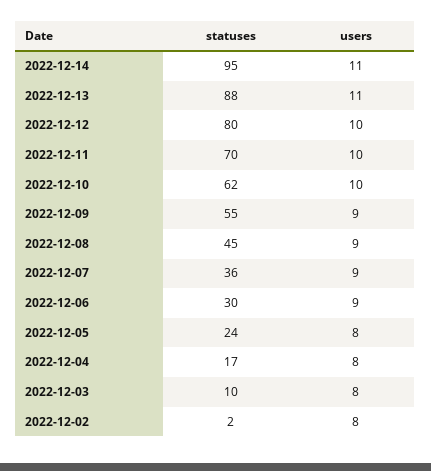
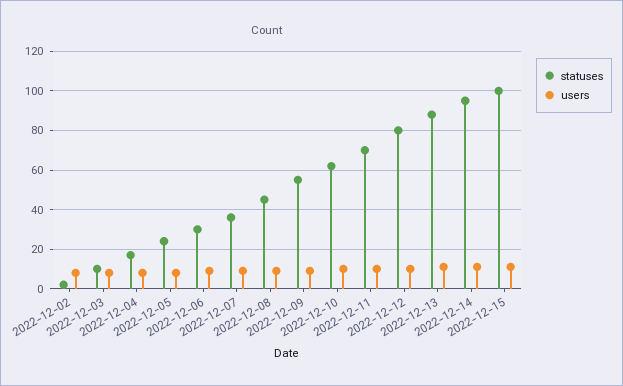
statuses, 2022-12-15: none -> 100
users, 2022-12-15: none -> 10

